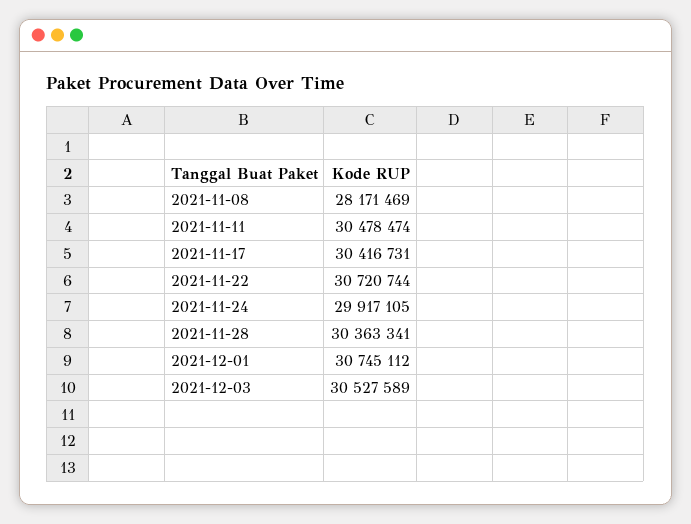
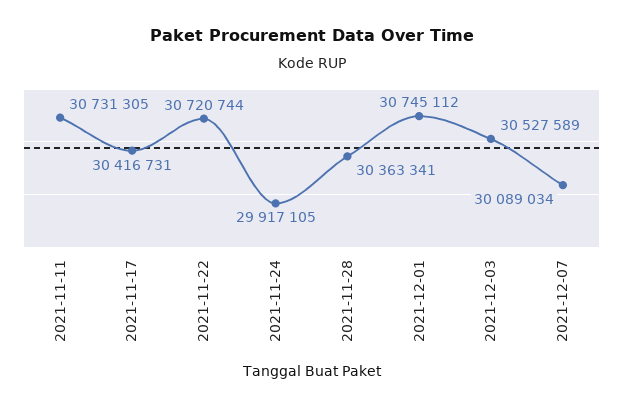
2021-11-08: 28171469 -> none
2021-11-11: 30478474 -> 30731305
2021-12-07: none -> 30089034

